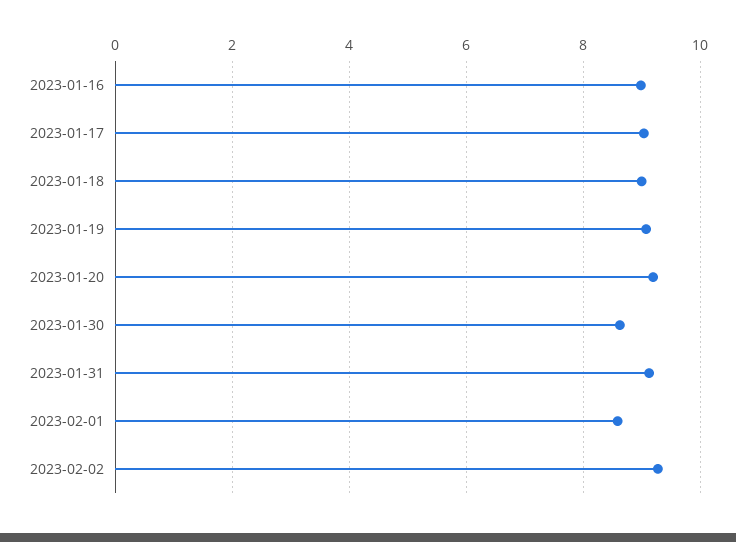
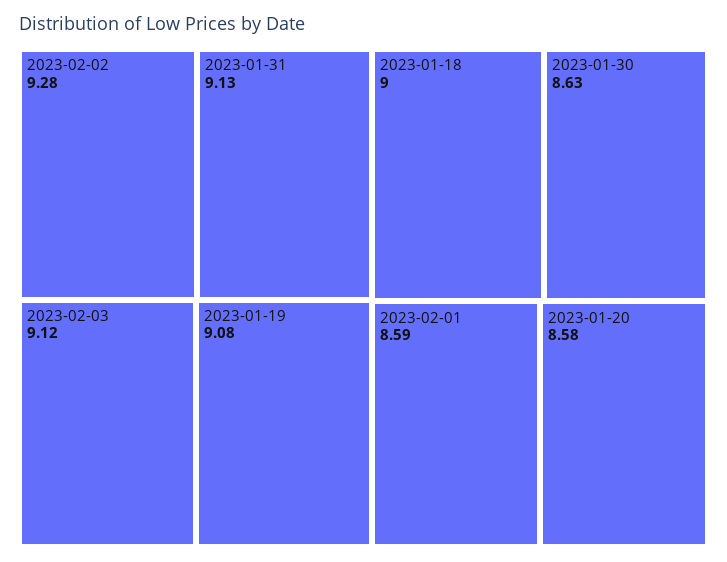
2023-01-16: 9 -> none
2023-01-17: 9 -> none
2023-01-20: 9.2 -> 8.58
2023-02-03: none -> 9.12

